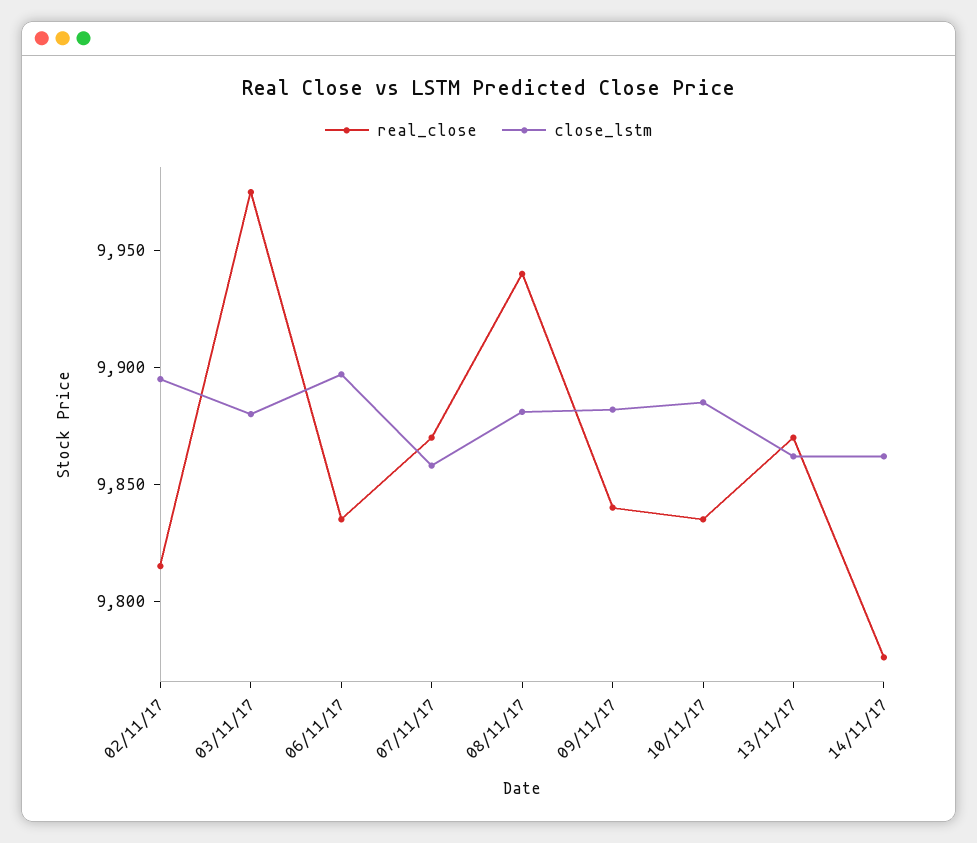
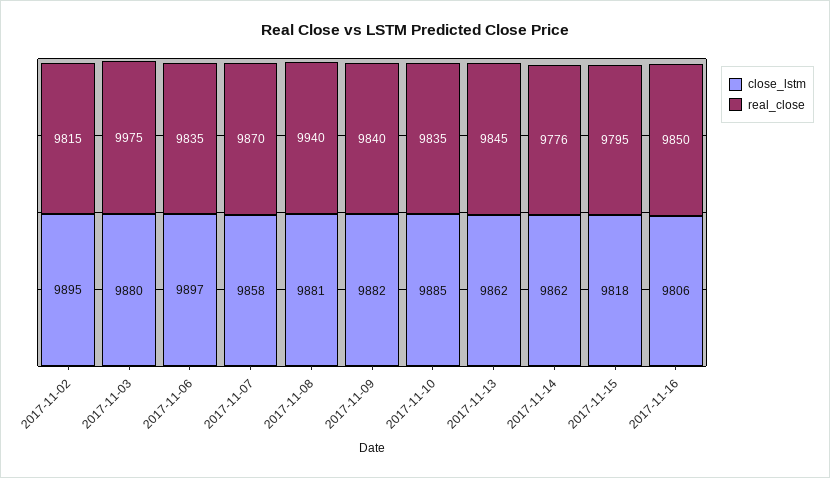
real_close, 13/11/17: 9870 -> 9845
close_lstm, 2017-11-15: none -> 9818
real_close, 2017-11-15: none -> 9795
close_lstm, 2017-11-16: none -> 9806
real_close, 2017-11-16: none -> 9850

